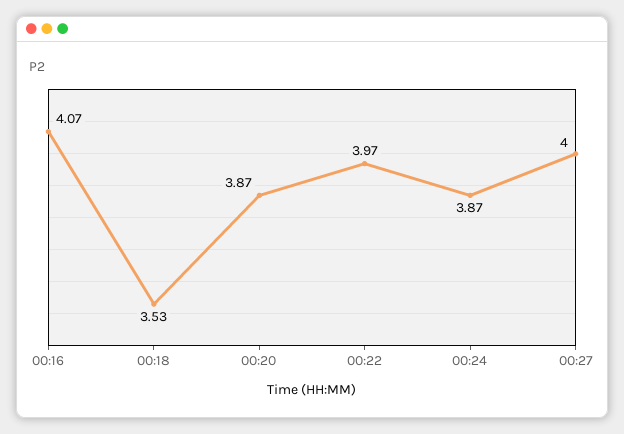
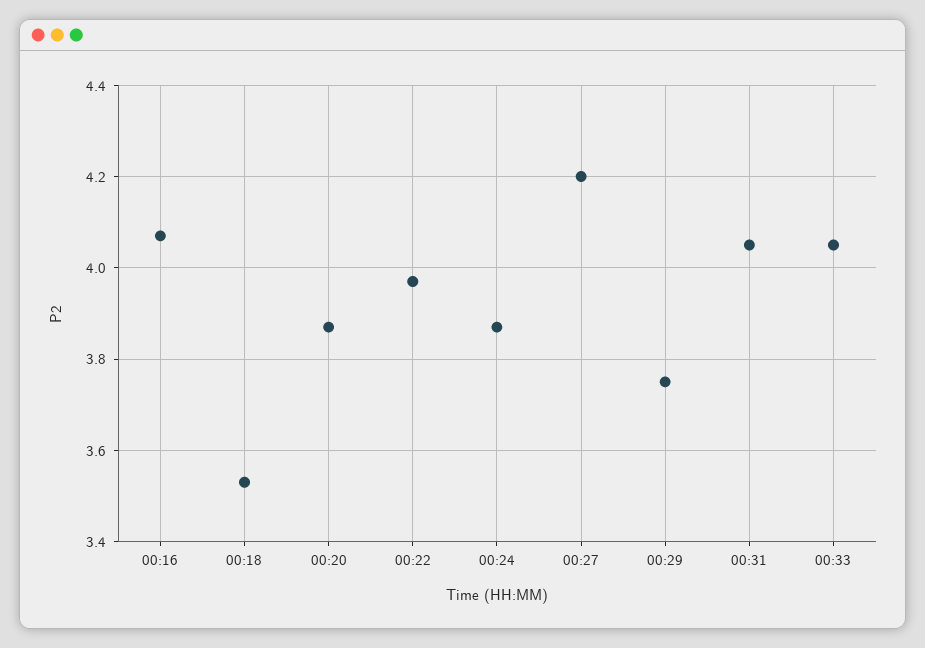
00:27: 4 -> 4.2
00:29: none -> 3.75
00:31: none -> 4.05
00:33: none -> 4.05

